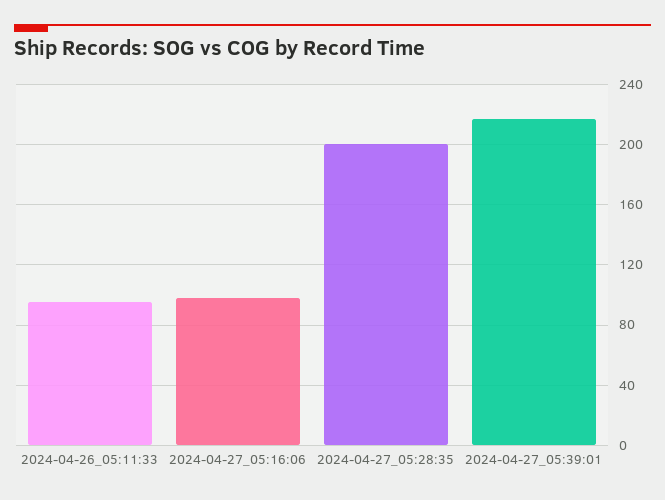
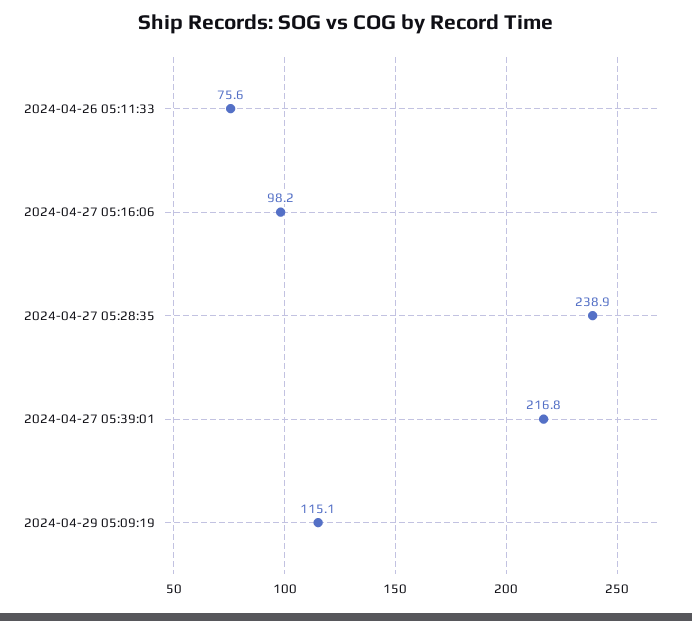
2024-04-26_05:11:33: 95 -> 75.6
2024-04-27_05:28:35: 200 -> 238.9
2024-04-29 05:09:19: none -> 115.1

